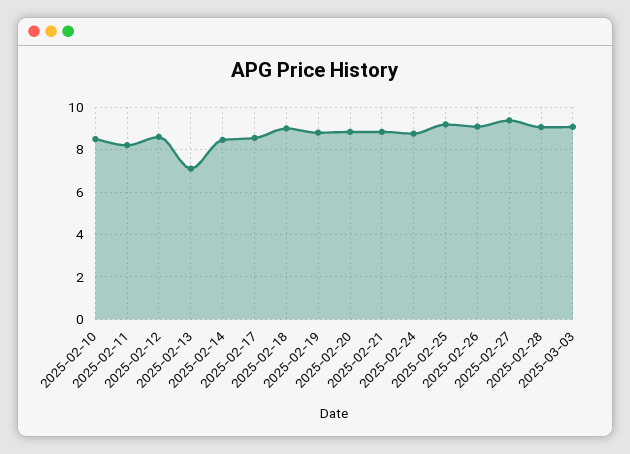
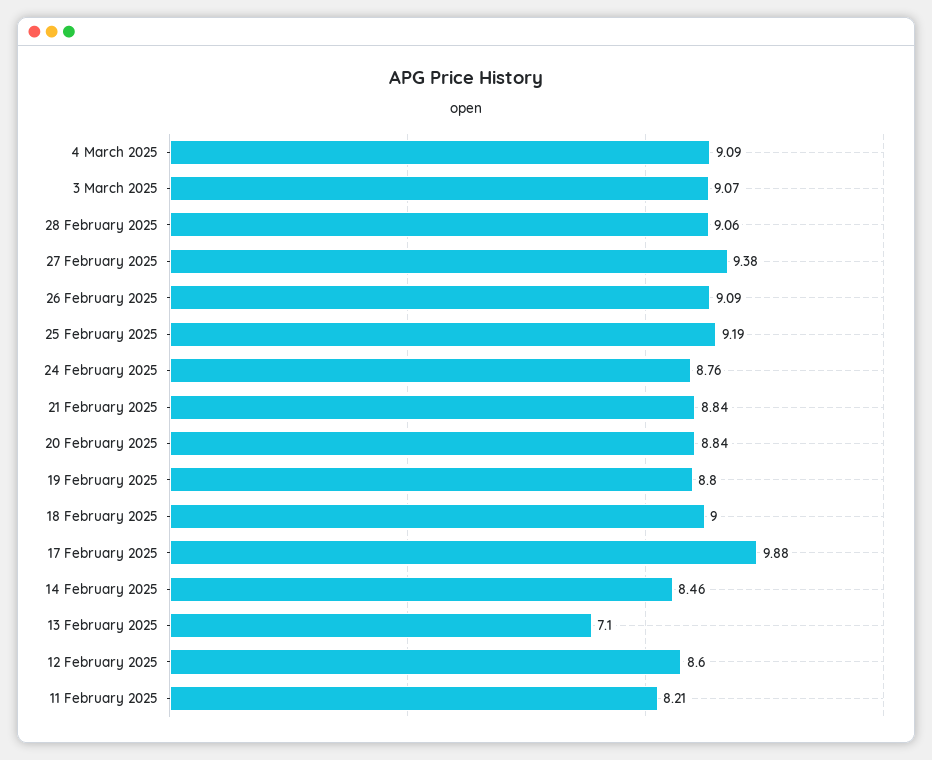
2025-02-10: 8.5 -> none
2025-02-17: 8.5 -> 9.88
4 March 2025: none -> 9.09

